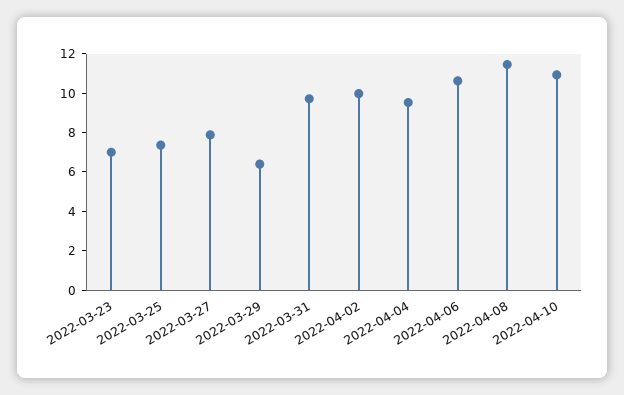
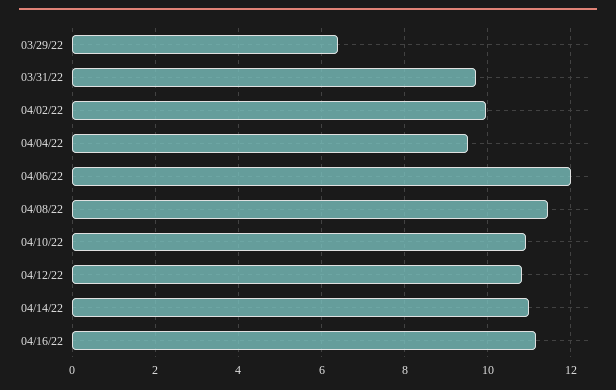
2022-03-23: 7 -> none
2022-03-25: 7.5 -> none
2022-03-27: 8 -> none
2022-04-06: 10.5 -> 12
04/12/22: none -> 10.8
04/14/22: none -> 11
04/16/22: none -> 11.2

